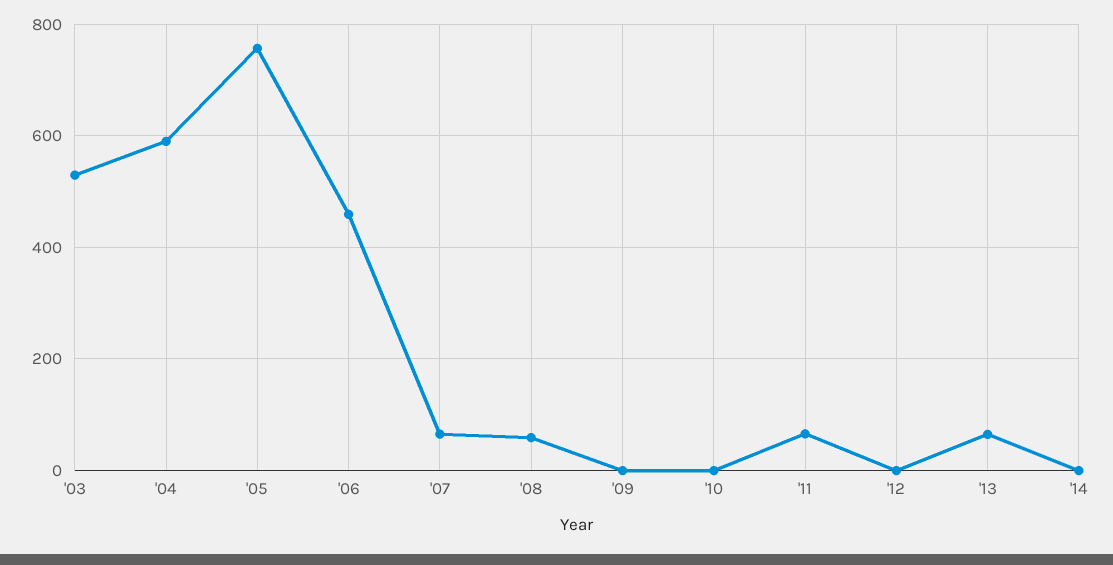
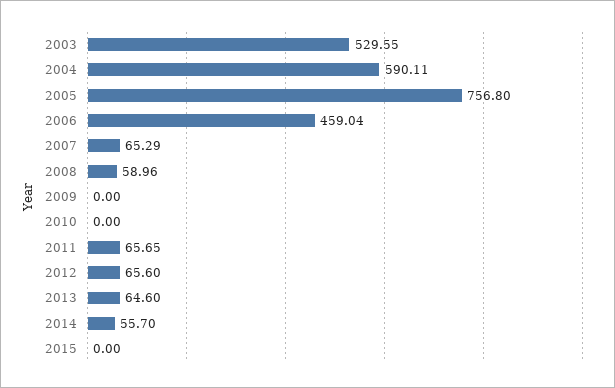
'12: 0 -> 65.6
'14: 0 -> 55.7
2015: none -> 0

